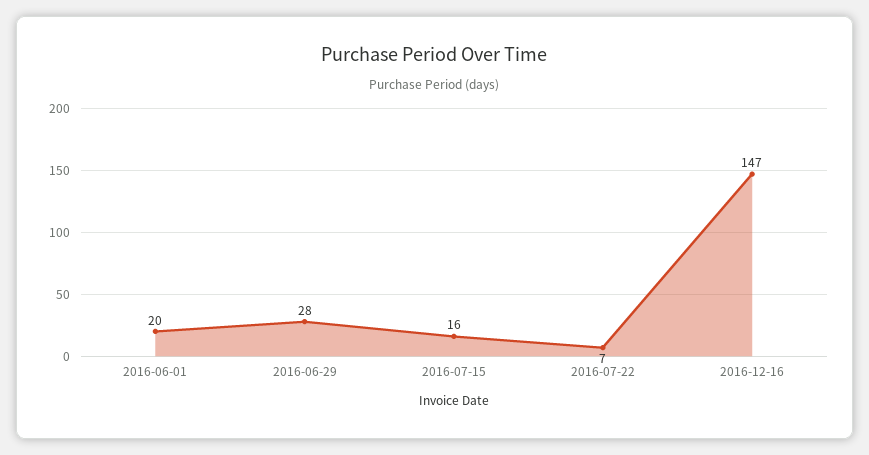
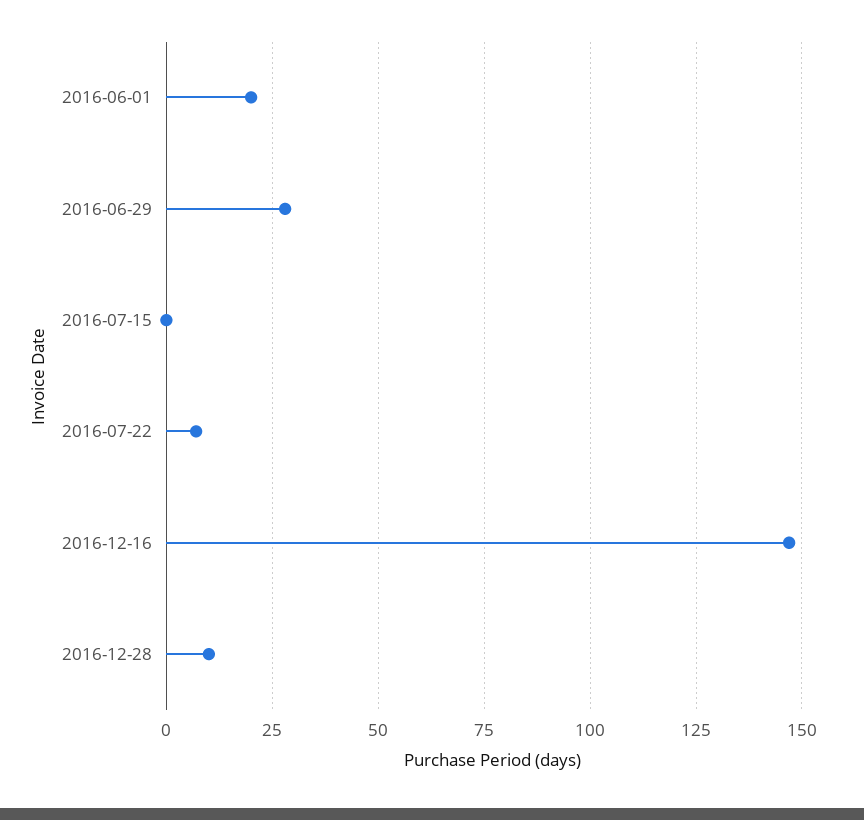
2016-07-15: 16 -> 0
2016-12-28: none -> 10

